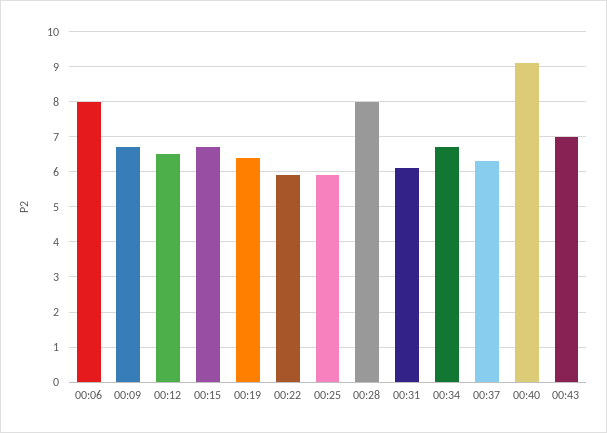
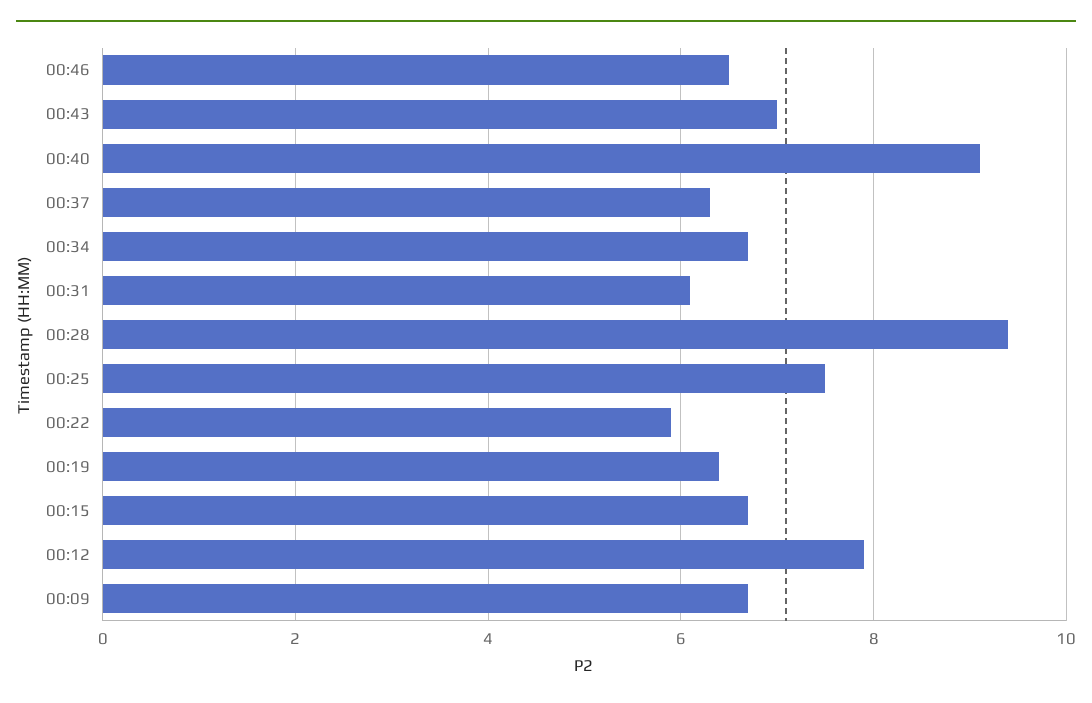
00:06: 8 -> none
00:12: 6.5 -> 8
00:25: 6 -> 7.5
00:28: 8 -> 9.5
00:46: none -> 6.5

